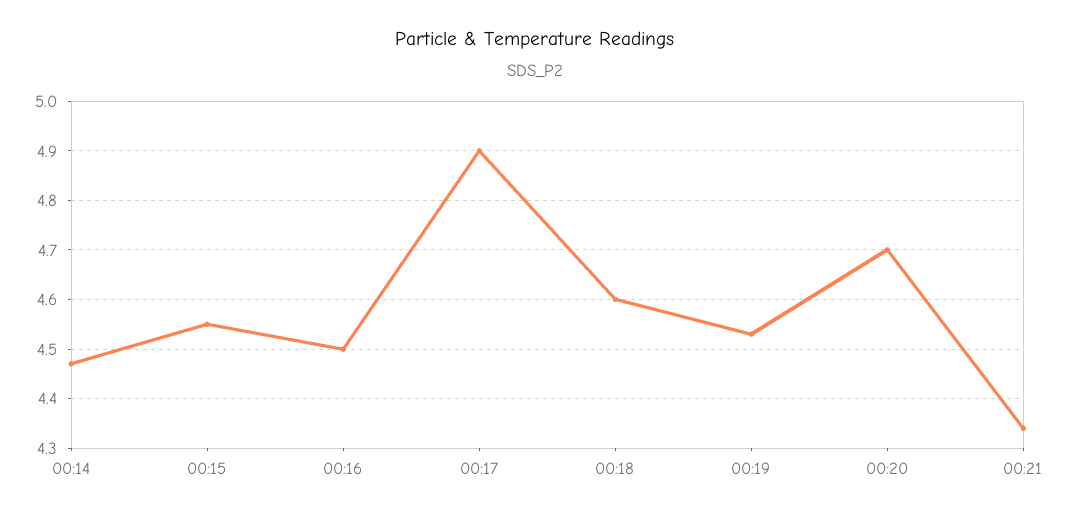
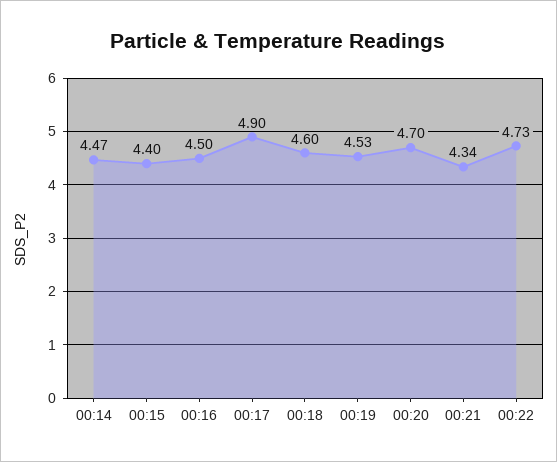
00:15: 4.55 -> 4.4
00:22: none -> 4.73

